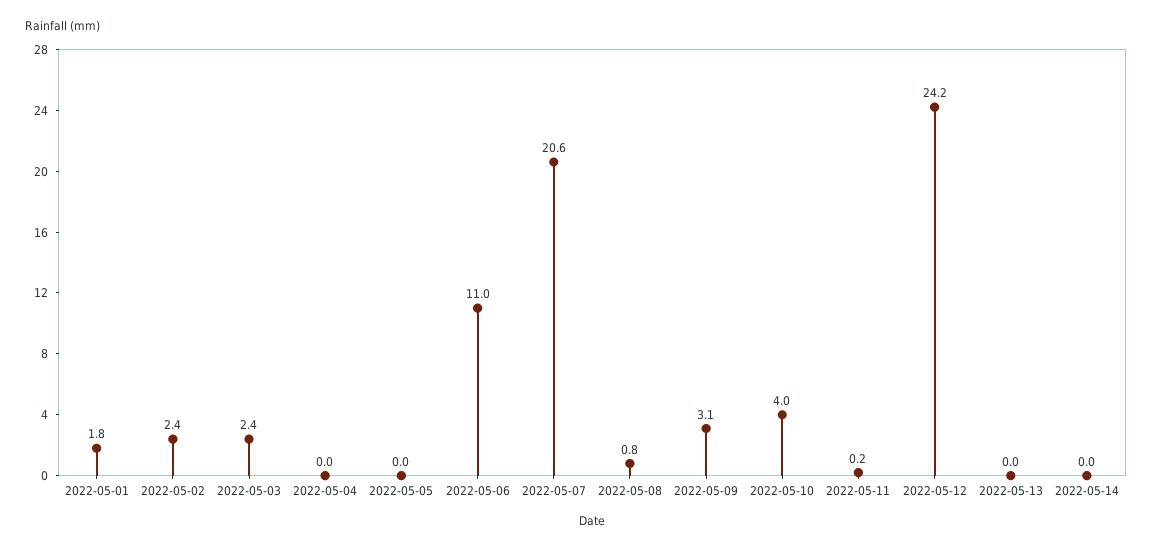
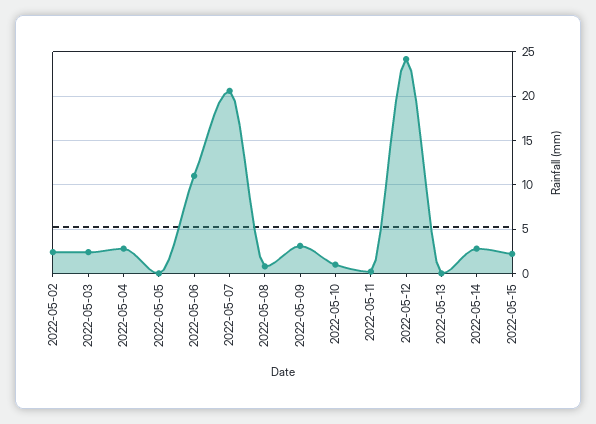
2022-05-01: 1.8 -> none
2022-05-04: 0 -> 3
2022-05-10: 4 -> 1
2022-05-14: 0 -> 3
2022-05-15: none -> 2

